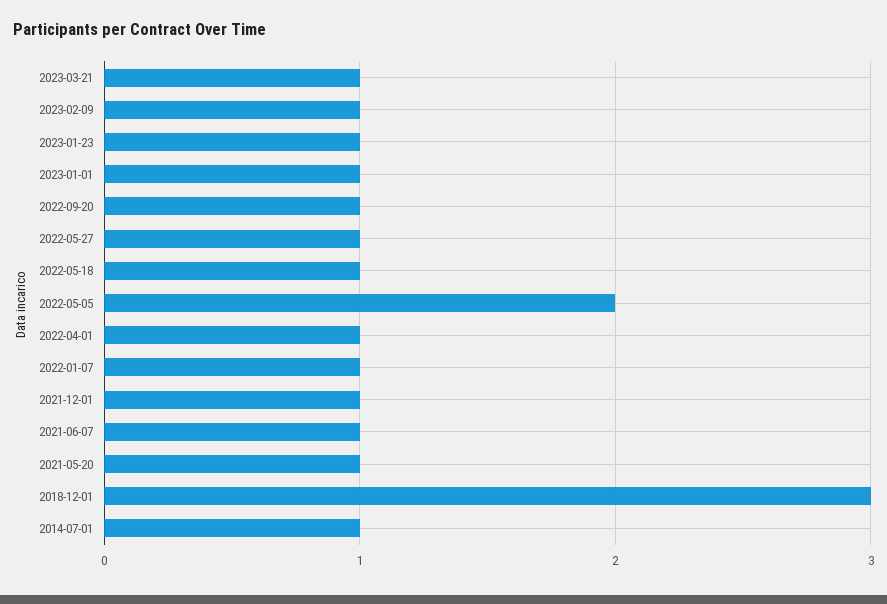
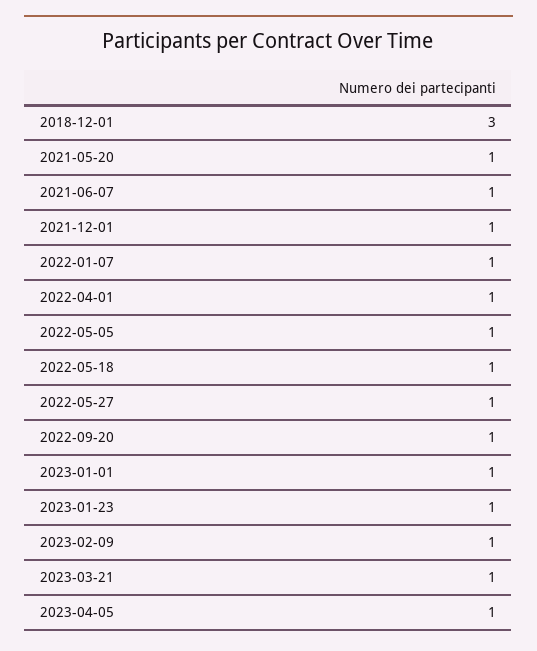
2022-05-05: 2 -> 1
2014-07-01: 1 -> none
2023-04-05: none -> 1

